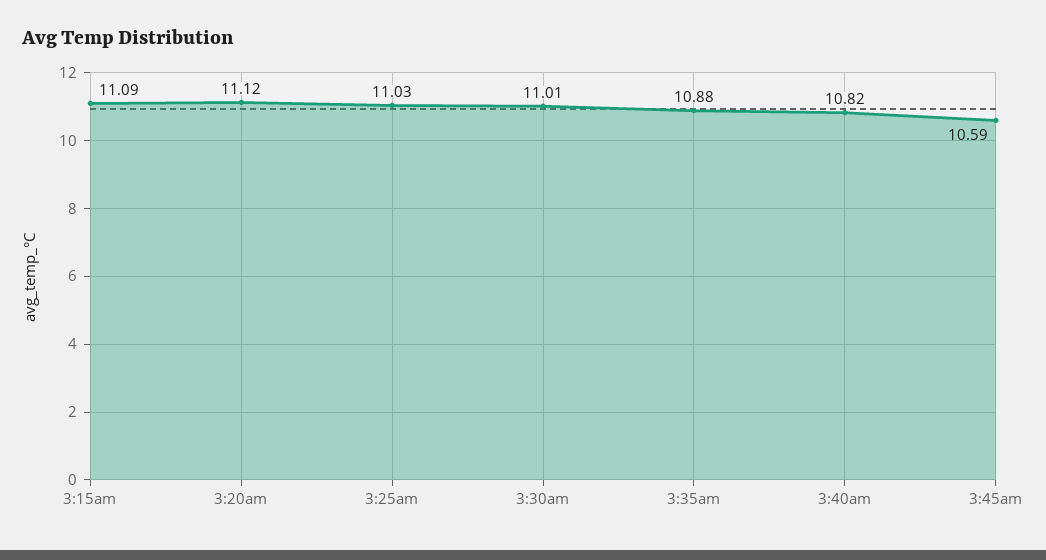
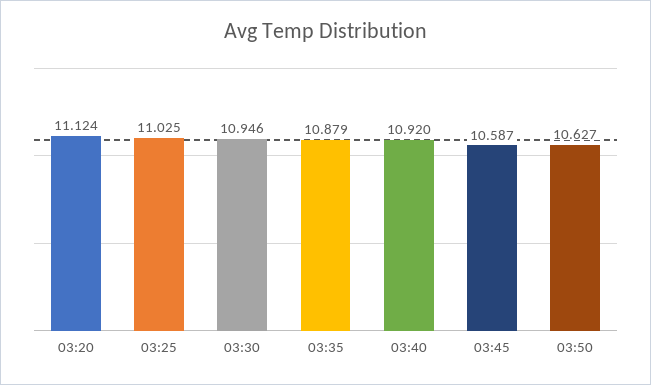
3:15am: 11.09 -> none
3:30am: 11.01 -> 10.946
3:40am: 10.82 -> 10.92
03:50: none -> 10.627

